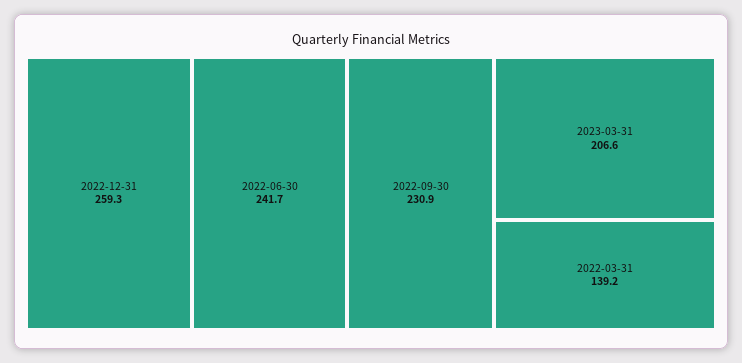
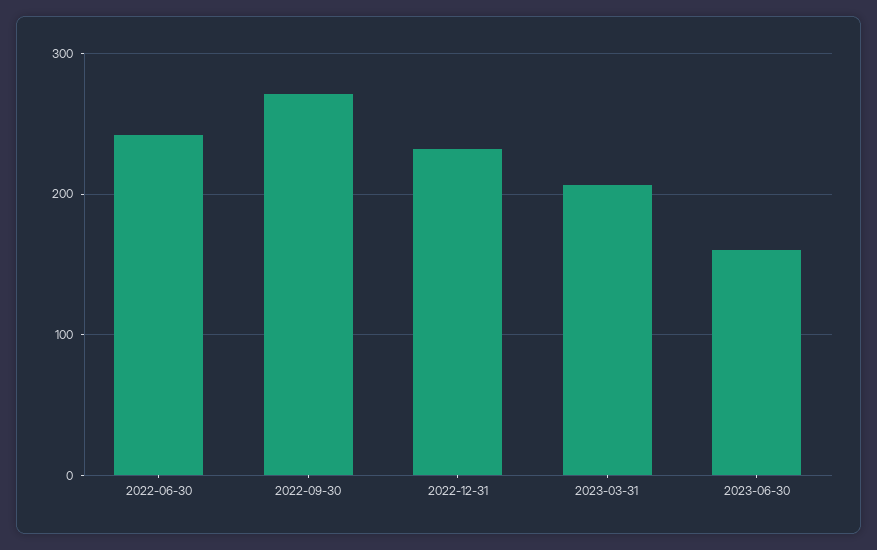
2022-12-31: 259.3 -> 230
2022-09-30: 230.9 -> 270
2022-03-31: 139.2 -> none
2023-06-30: none -> 160

